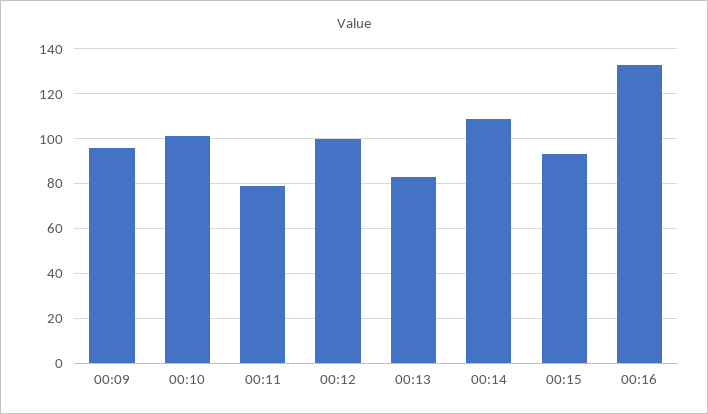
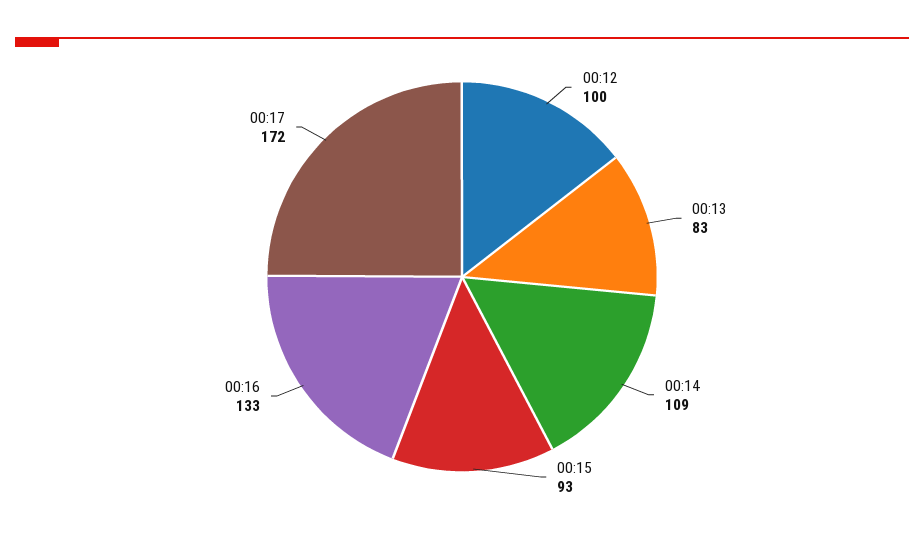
00:09: 95 -> none
00:10: 100 -> none
00:11: 80 -> none
00:17: none -> 172

